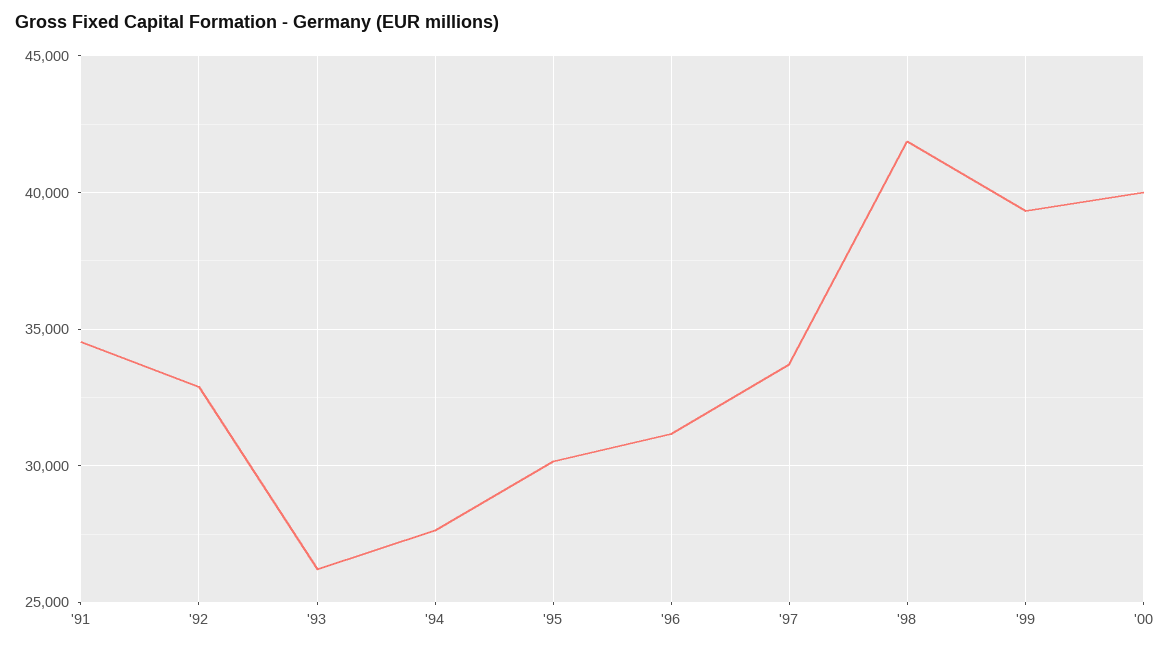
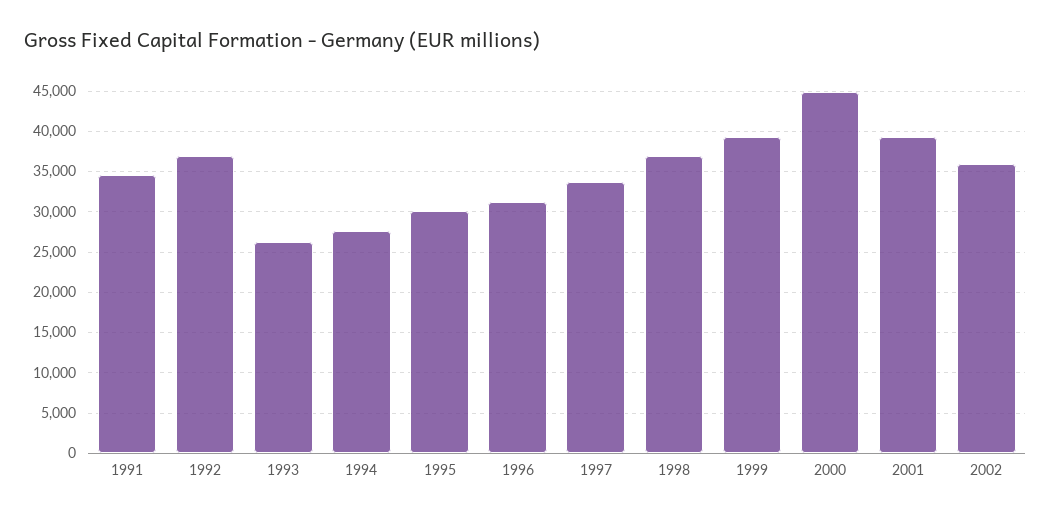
'92: 33000 -> 37000
'98: 42000 -> 37000
'00: 40000 -> 45000
2001: none -> 39000
2002: none -> 36000

